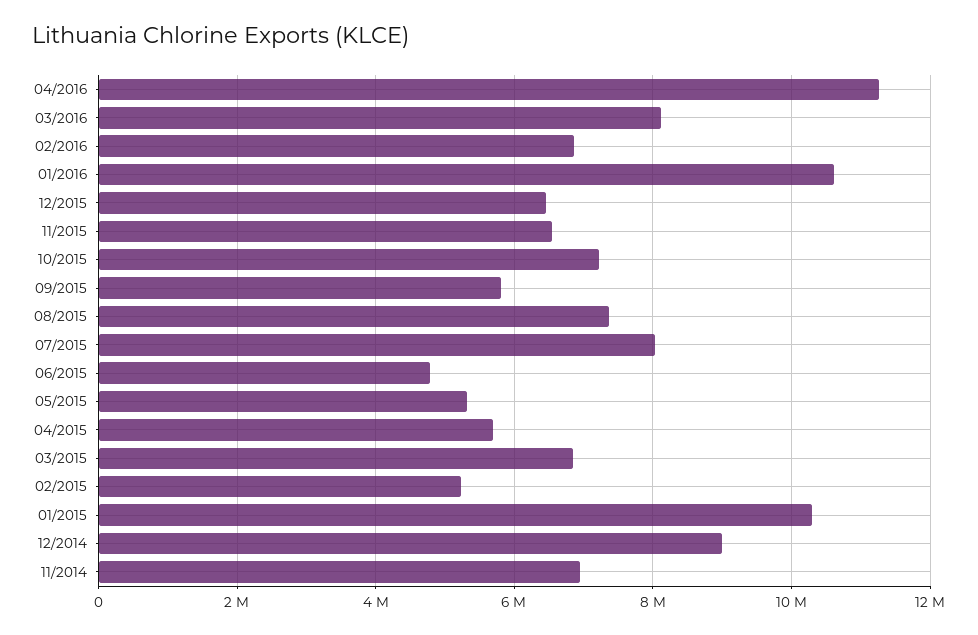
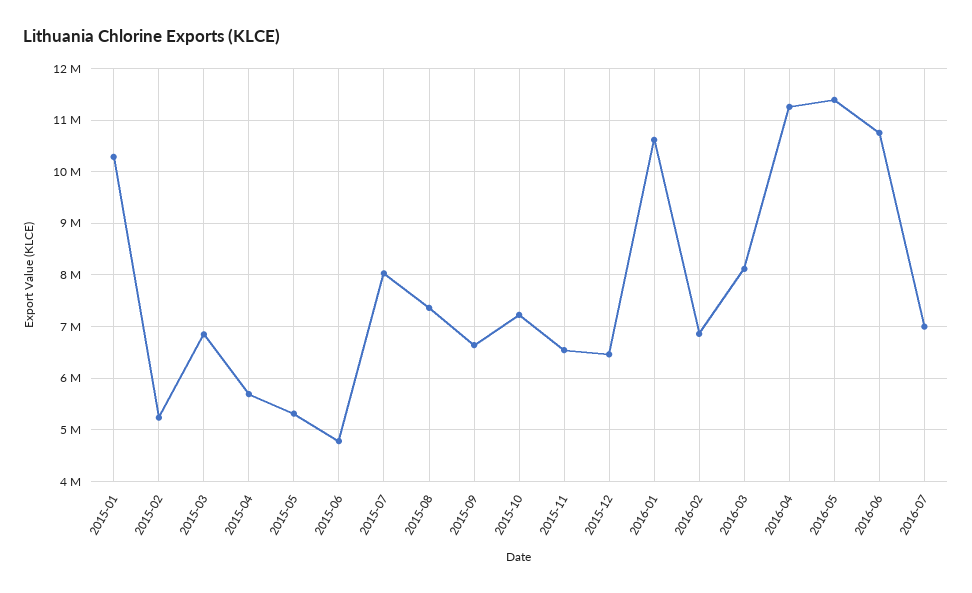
09/2015: 5800000 -> 6600000
12/2014: 9000000 -> none
11/2014: 7000000 -> none
2016-05: none -> 11400000
2016-06: none -> 10800000
2016-07: none -> 7000000

